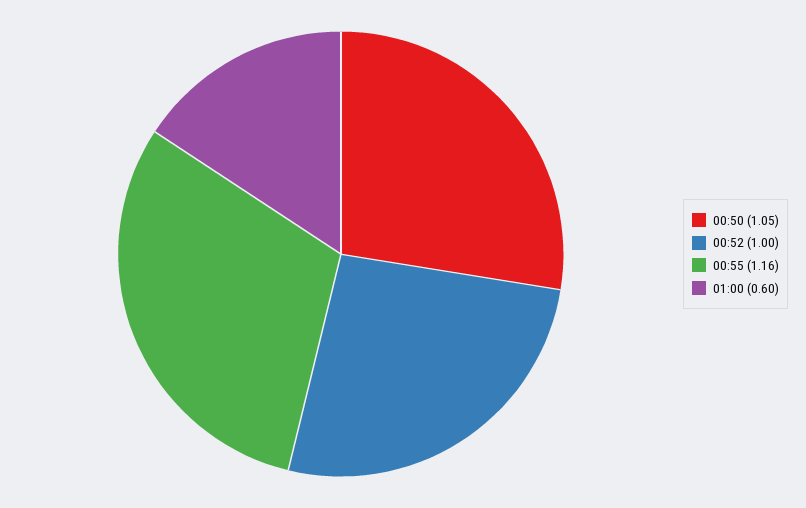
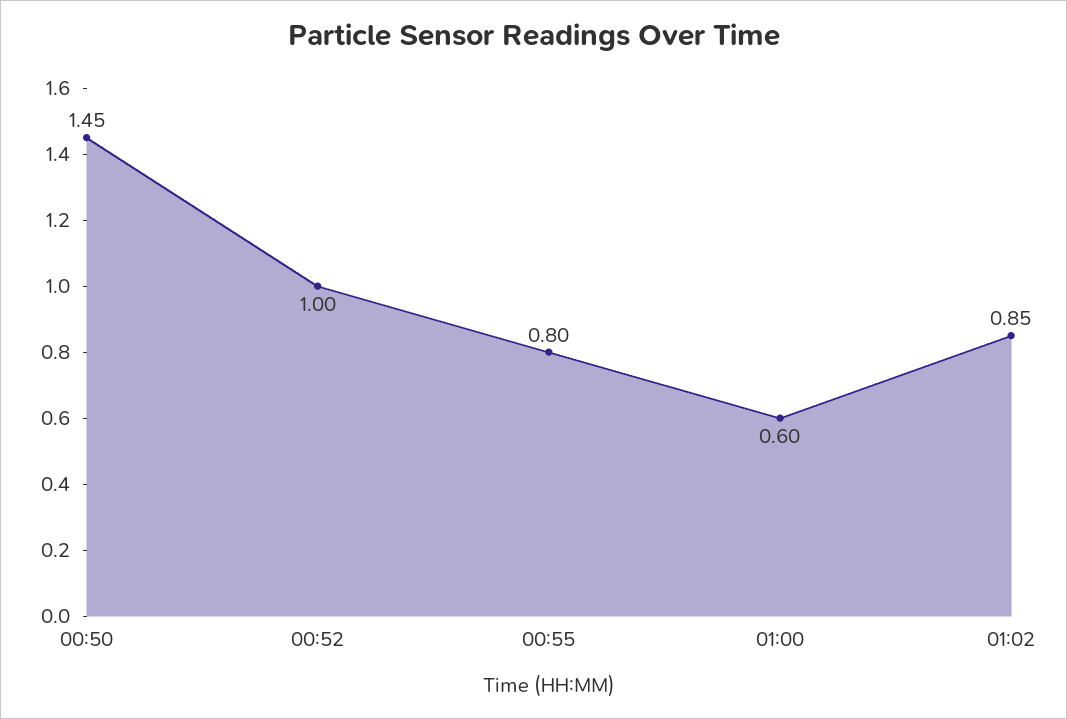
00:50: 1.05 -> 1.45
00:55: 1.16 -> 0.8
01:02: none -> 0.85

